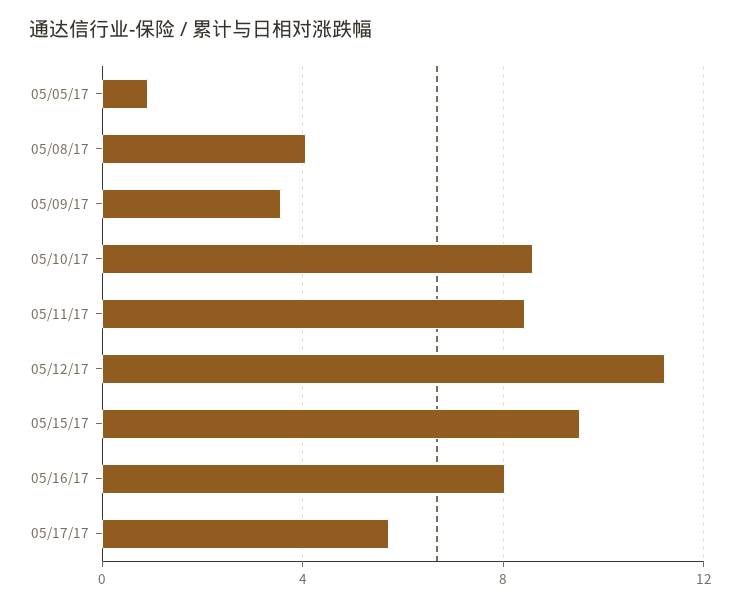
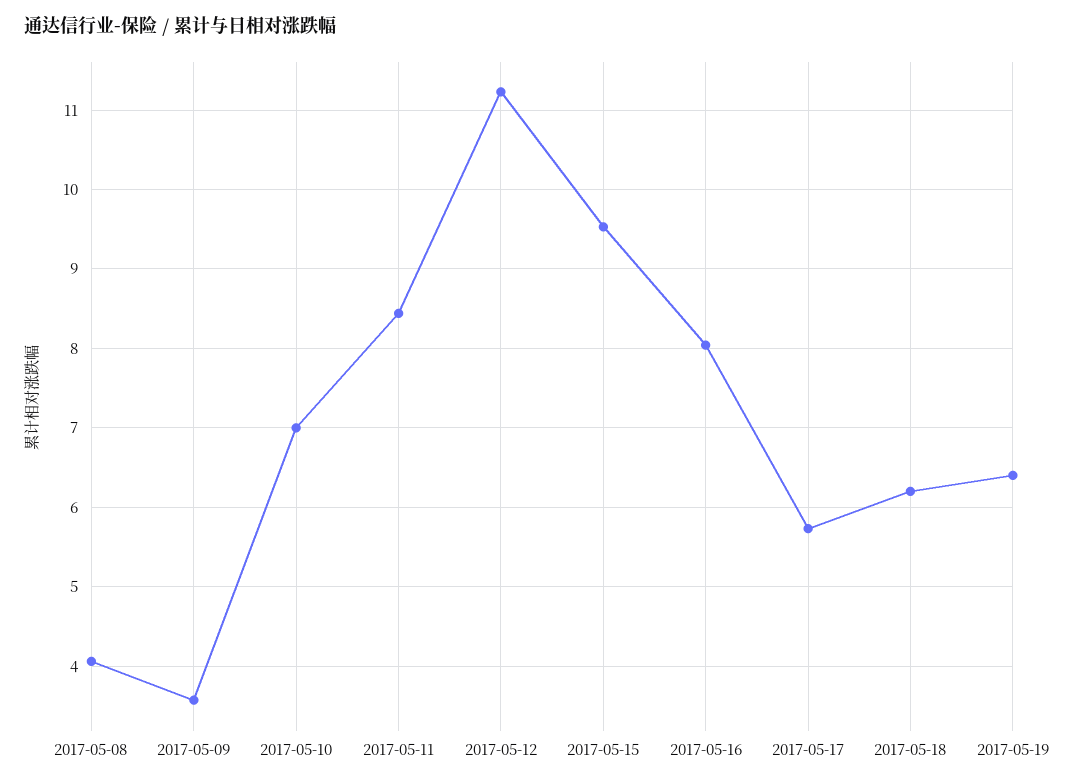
05/05/17: 1 -> none
05/10/17: 8.5 -> 7
2017-05-18: none -> 6.2
2017-05-19: none -> 6.4

